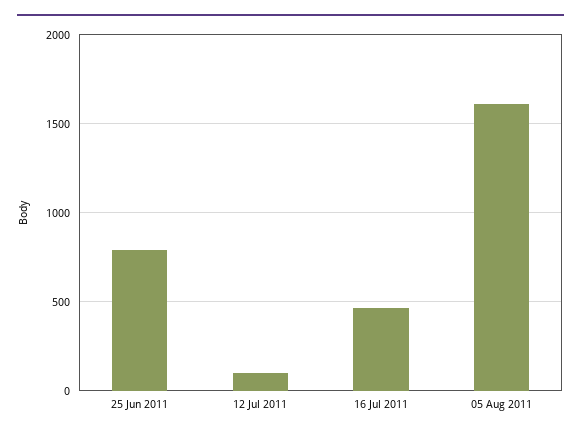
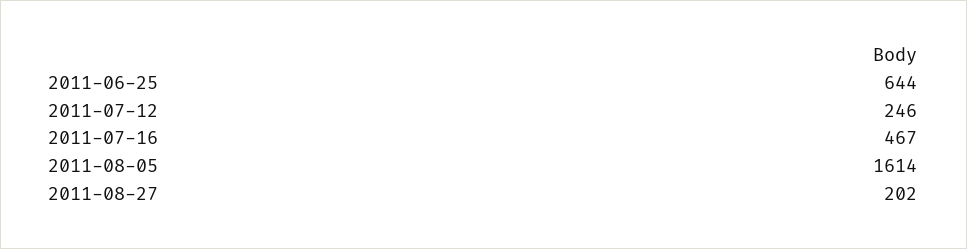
25 Jun 2011: 800 -> 644
12 Jul 2011: 100 -> 246
2011-08-27: none -> 202

